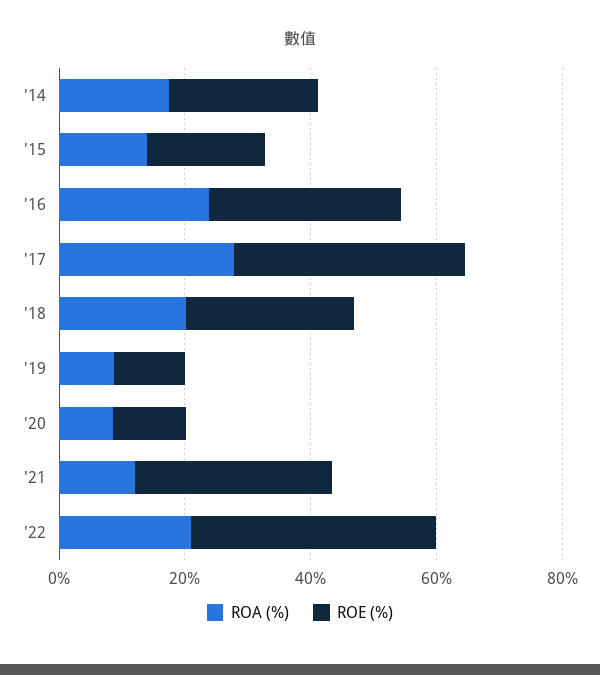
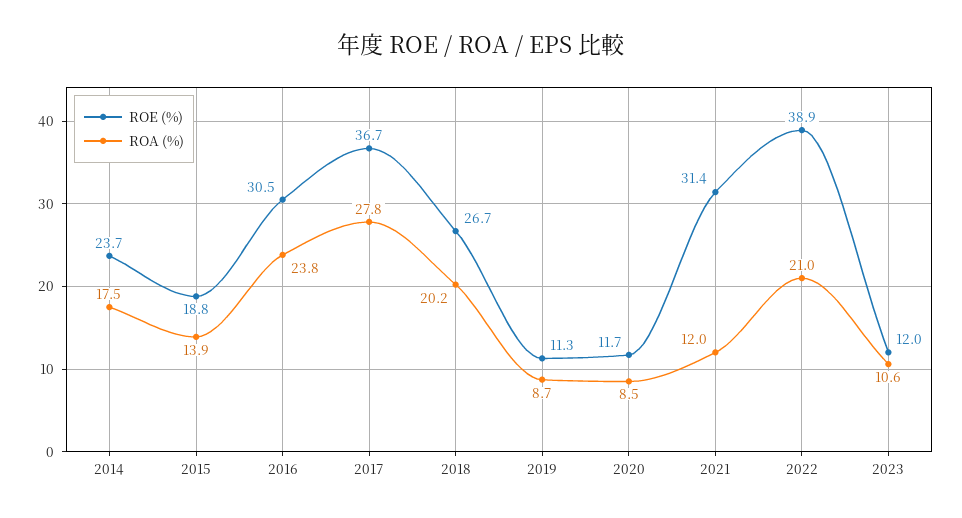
ROE (%), 2023: none -> 12
ROA (%), 2023: none -> 10.6

